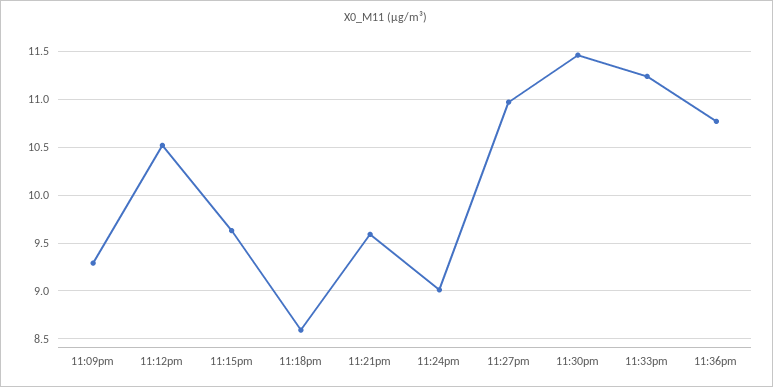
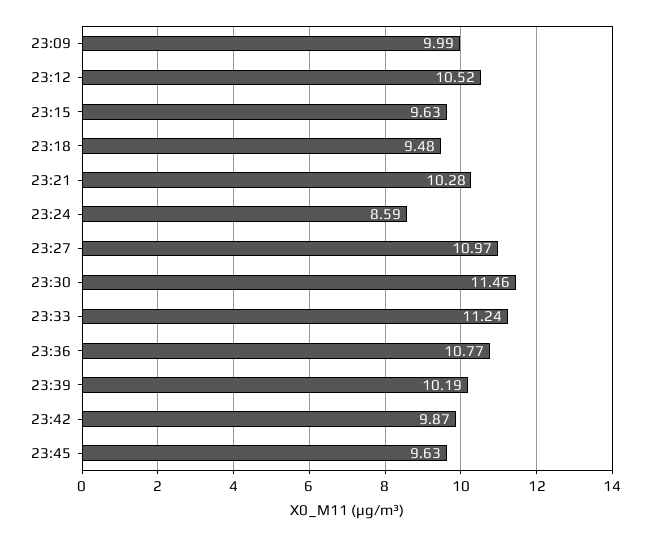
11:09pm: 9.3 -> 9.99
11:18pm: 8.6 -> 9.48
11:21pm: 9.6 -> 10.28
11:24pm: 9 -> 8.59
23:39: none -> 10.19
23:42: none -> 9.87
23:45: none -> 9.63

